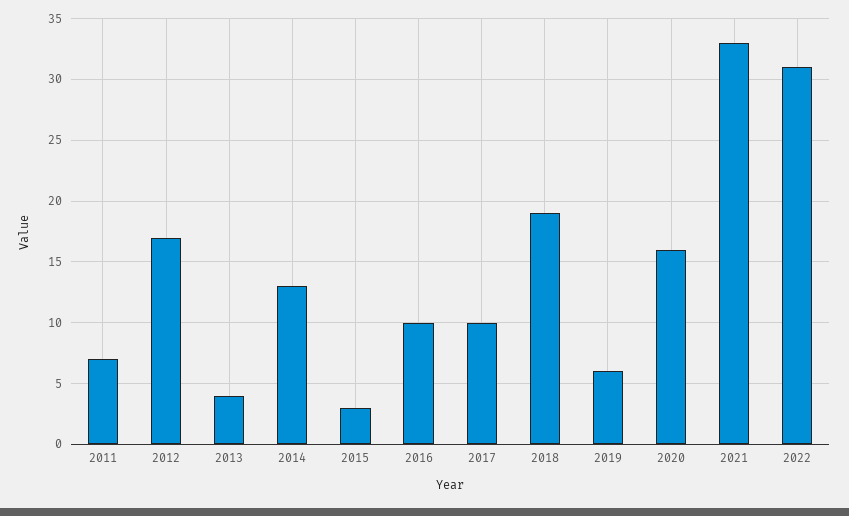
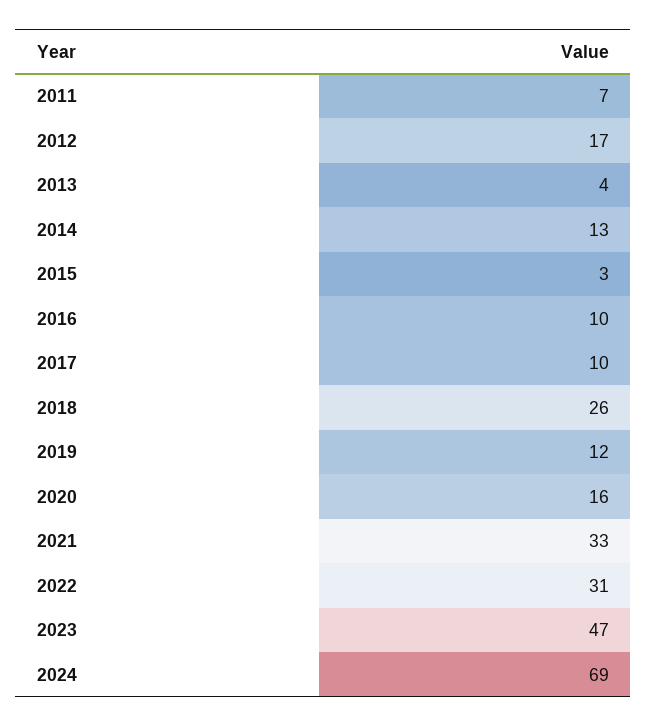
2018: 19 -> 26
2019: 6 -> 12
2023: none -> 47
2024: none -> 69

